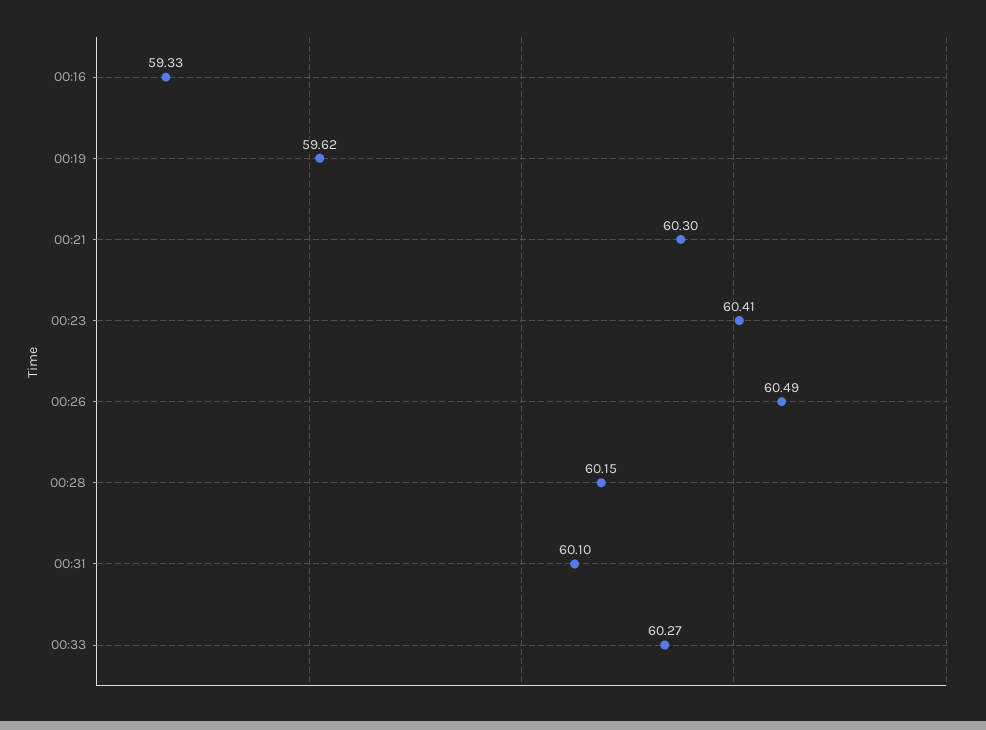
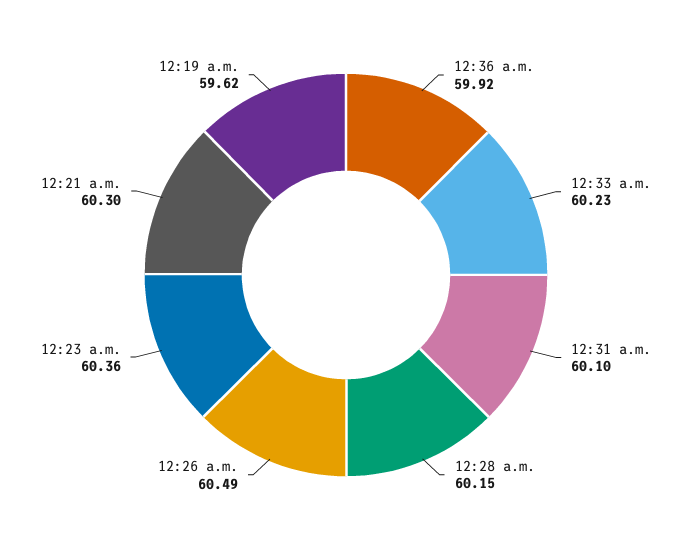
00:16: 59.33 -> none
00:23: 60.41 -> 60.36
00:33: 60.27 -> 60.23
12:36 a.m.: none -> 59.92

